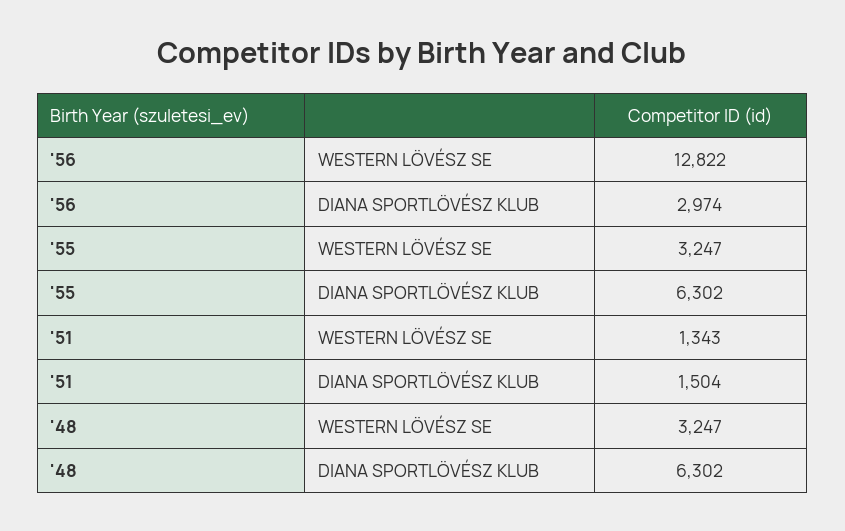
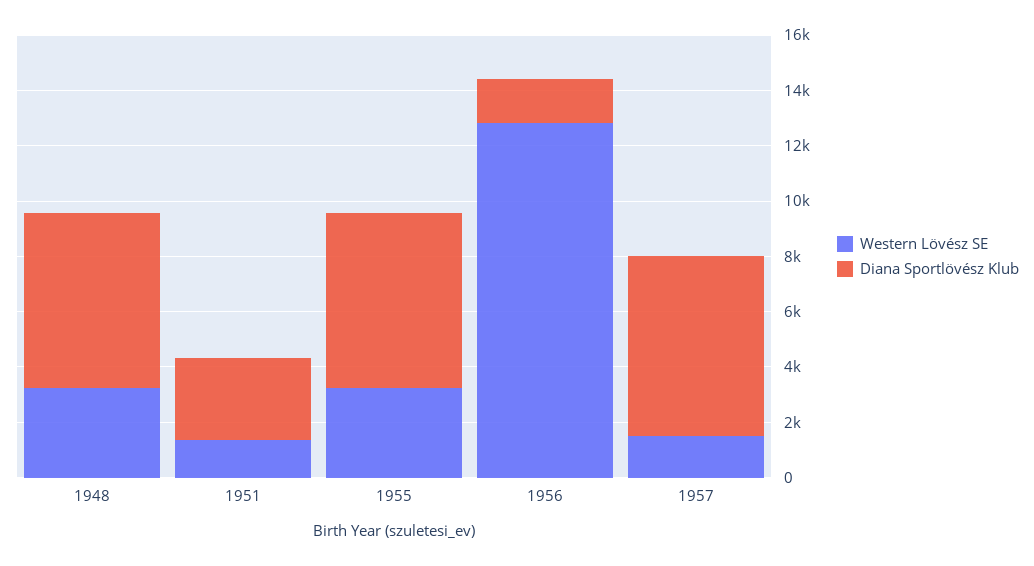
DIANA SPORTLÖVÉSZ KLUB, '56: 2974 -> 1500
DIANA SPORTLÖVÉSZ KLUB, '51: 1504 -> 3000
WESTERN LÖVÉSZ SE, 1957: none -> 1500
DIANA SPORTLÖVÉSZ KLUB, 1957: none -> 6500

